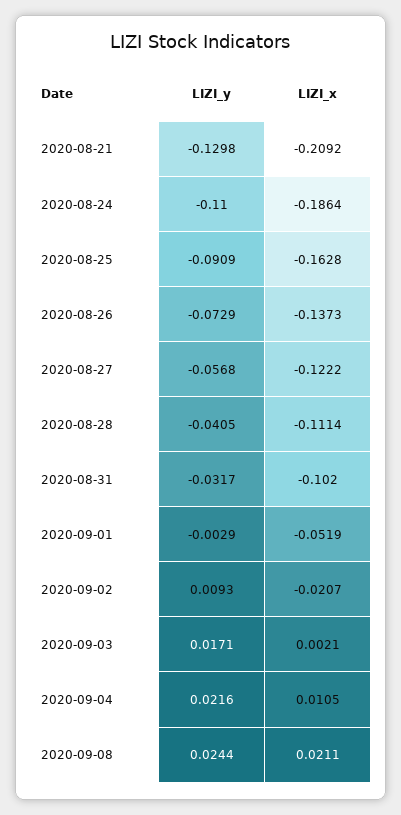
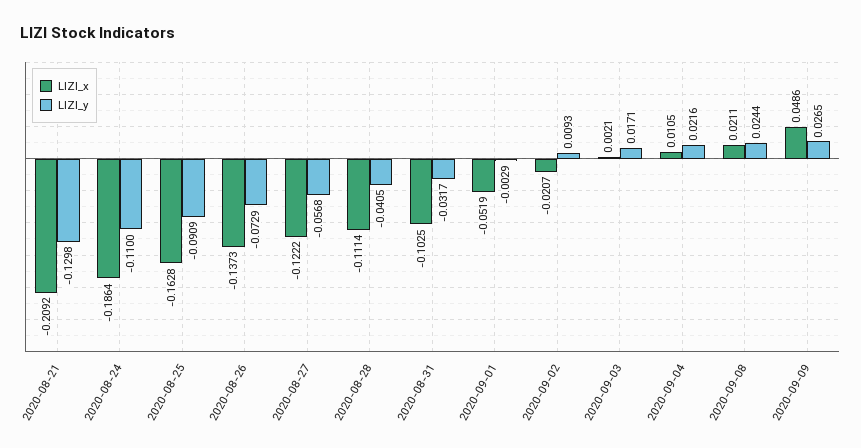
LIZI_x, 2020-08-31: -0.102 -> -0.1025
LIZI_x, 2020-09-09: none -> 0.0486
LIZI_y, 2020-09-09: none -> 0.0265

